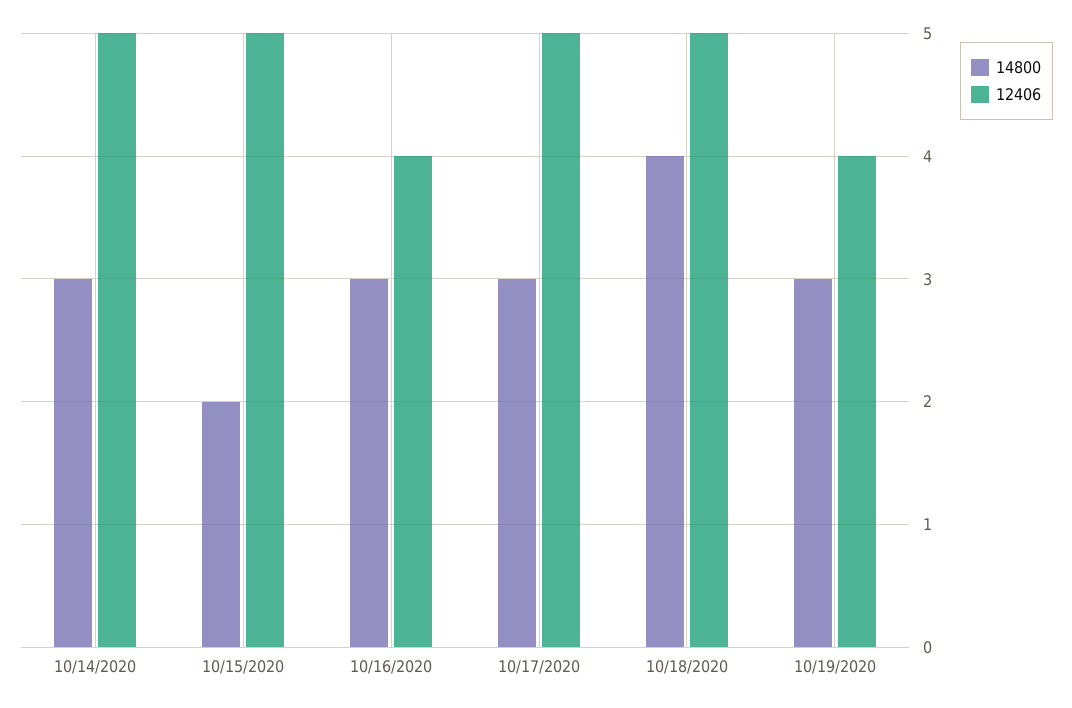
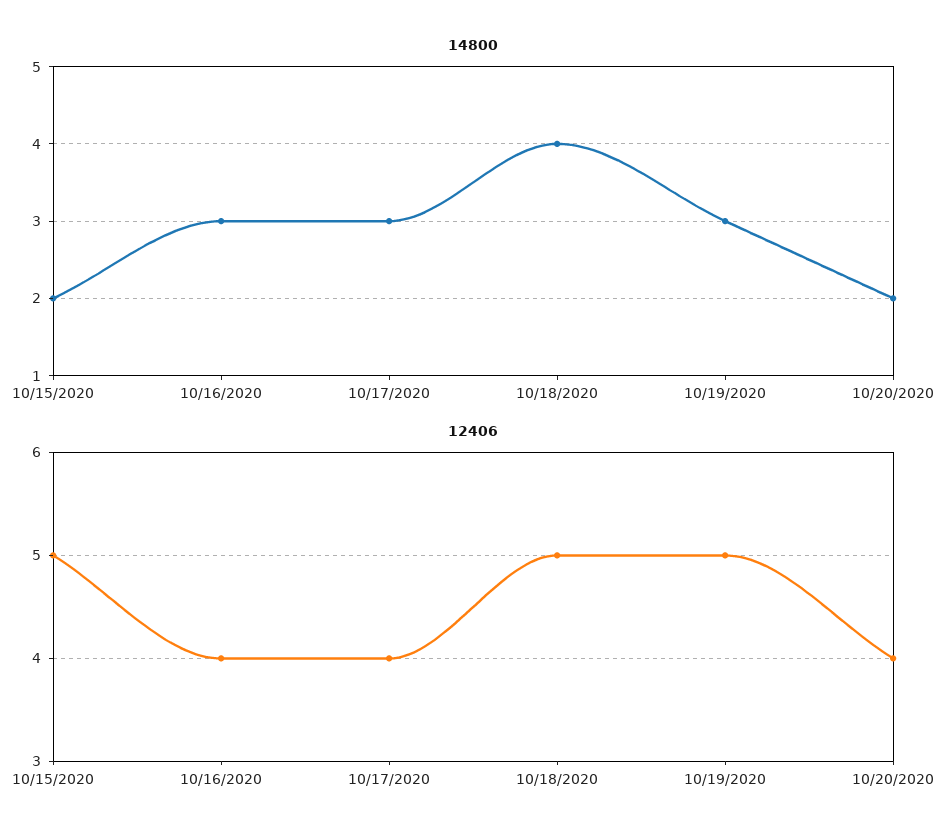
14800, 10/14/2020: 3 -> none
12406, 10/14/2020: 5 -> none
12406, 10/17/2020: 5 -> 4
12406, 10/19/2020: 4 -> 5
14800, 10/20/2020: none -> 2
12406, 10/20/2020: none -> 4

